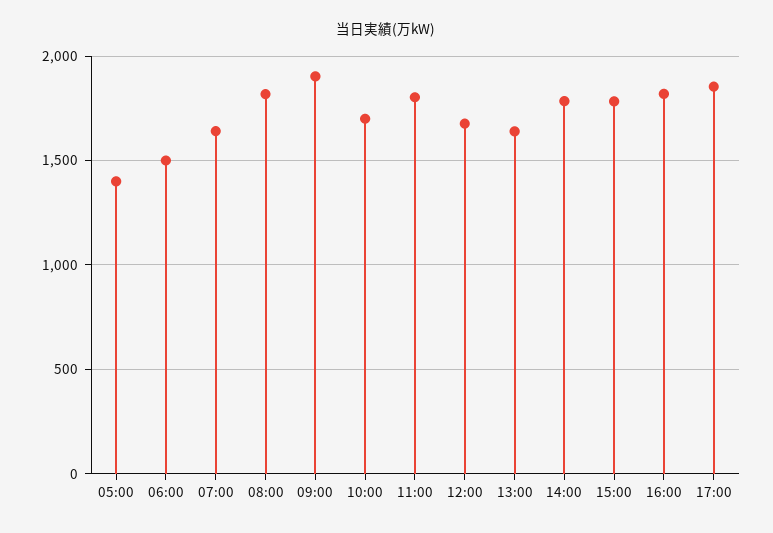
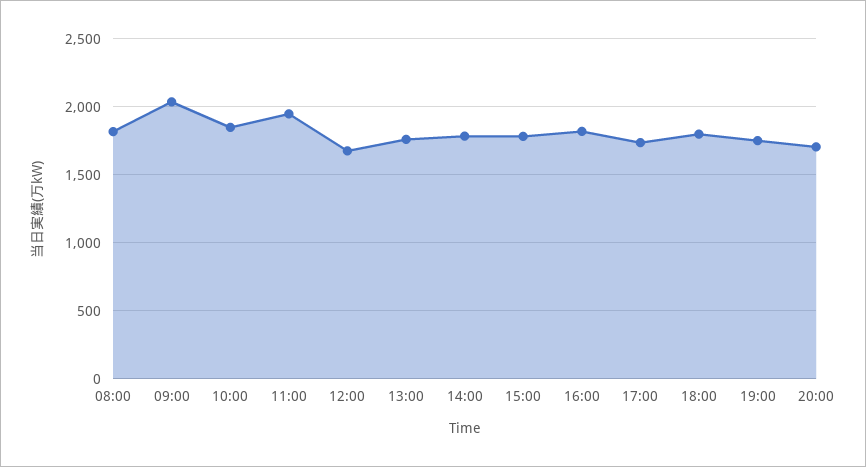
05:00: 1400 -> none
06:00: 1500 -> none
07:00: 1650 -> none
09:00: 1900 -> 2050
10:00: 1700 -> 1850
11:00: 1800 -> 1950
13:00: 1650 -> 1750
17:00: 1850 -> 1750
18:00: none -> 1800
19:00: none -> 1750
20:00: none -> 1700

